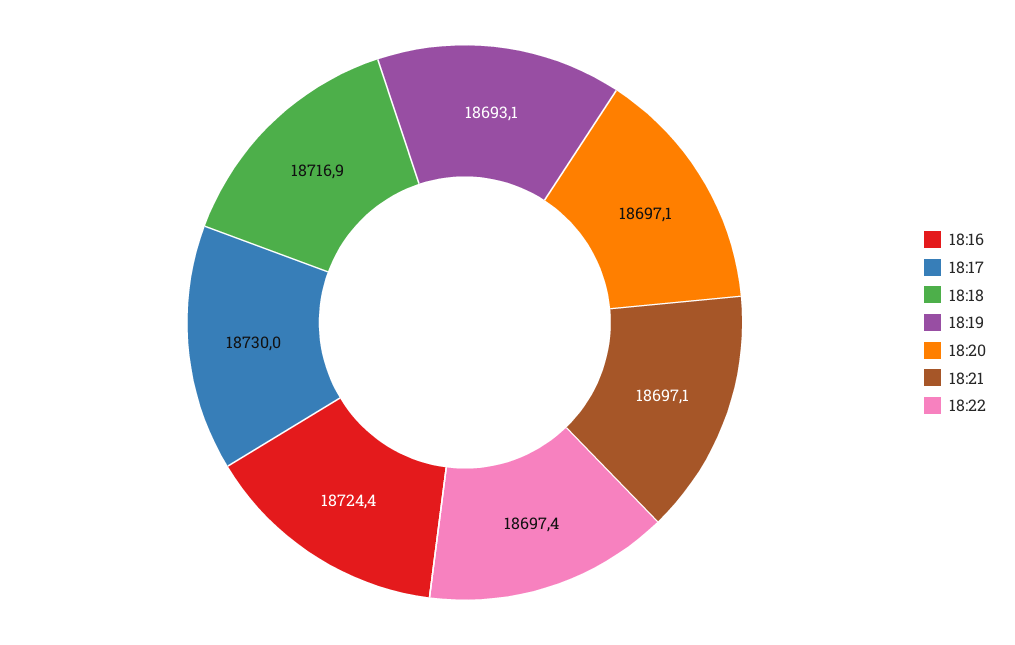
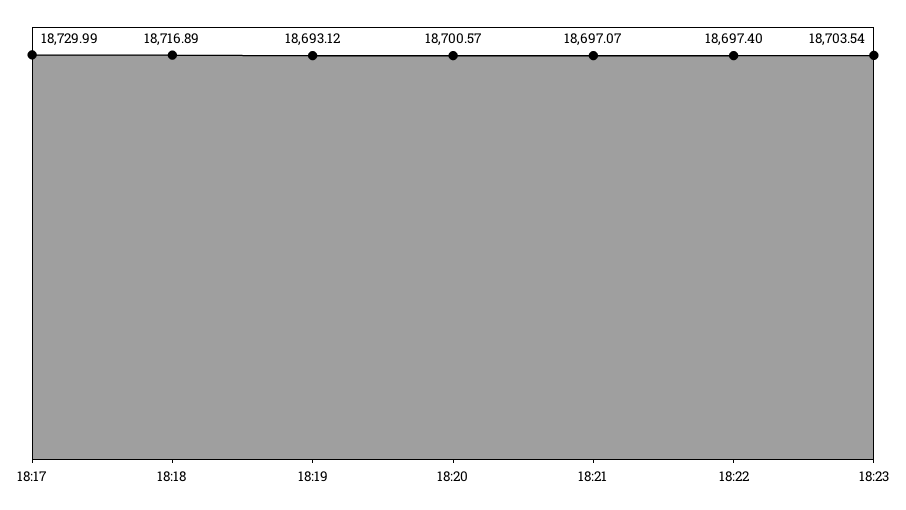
18:16: 18724.4 -> none
18:20: 18697.1 -> 18700.57
18:23: none -> 18703.54

